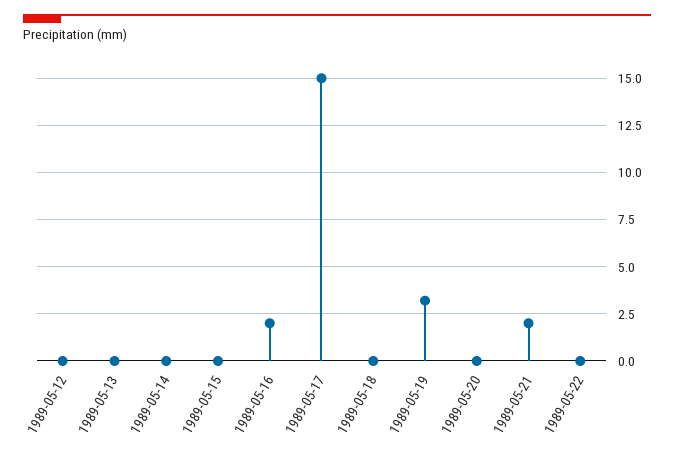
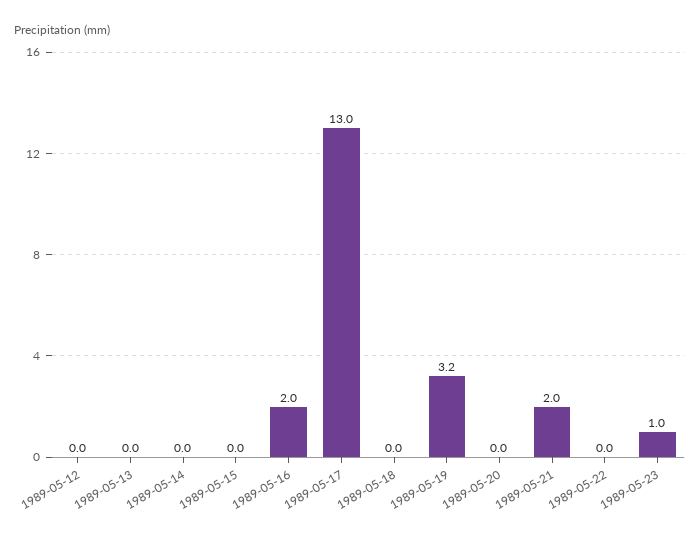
1989-05-17: 15 -> 13
1989-05-23: none -> 1

